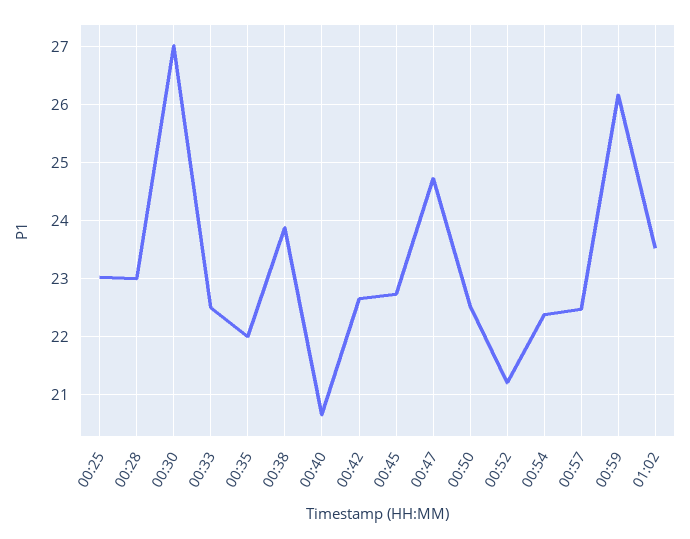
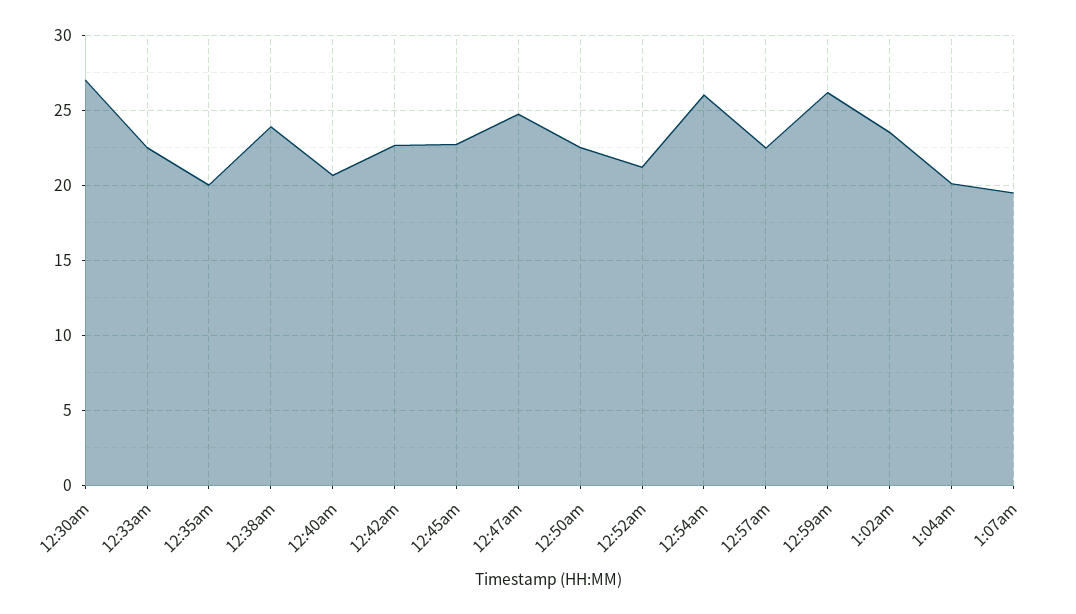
00:25: 23 -> none
00:28: 23 -> none
00:35: 22 -> 20
00:54: 22.4 -> 26
1:04am: none -> 20
1:07am: none -> 19.5

